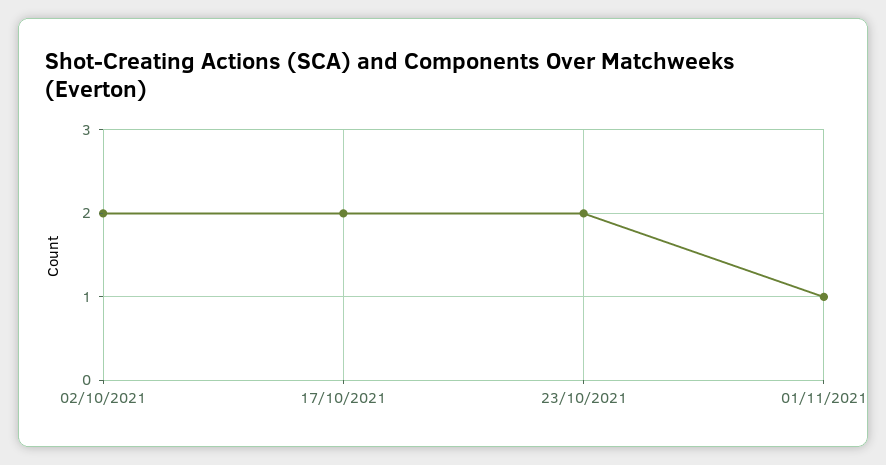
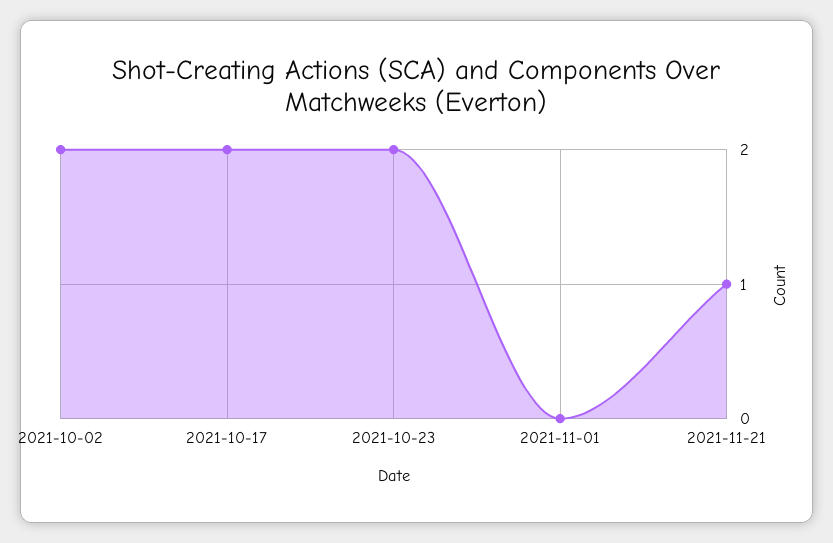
01/11/2021: 1 -> 0
2021-11-21: none -> 1

